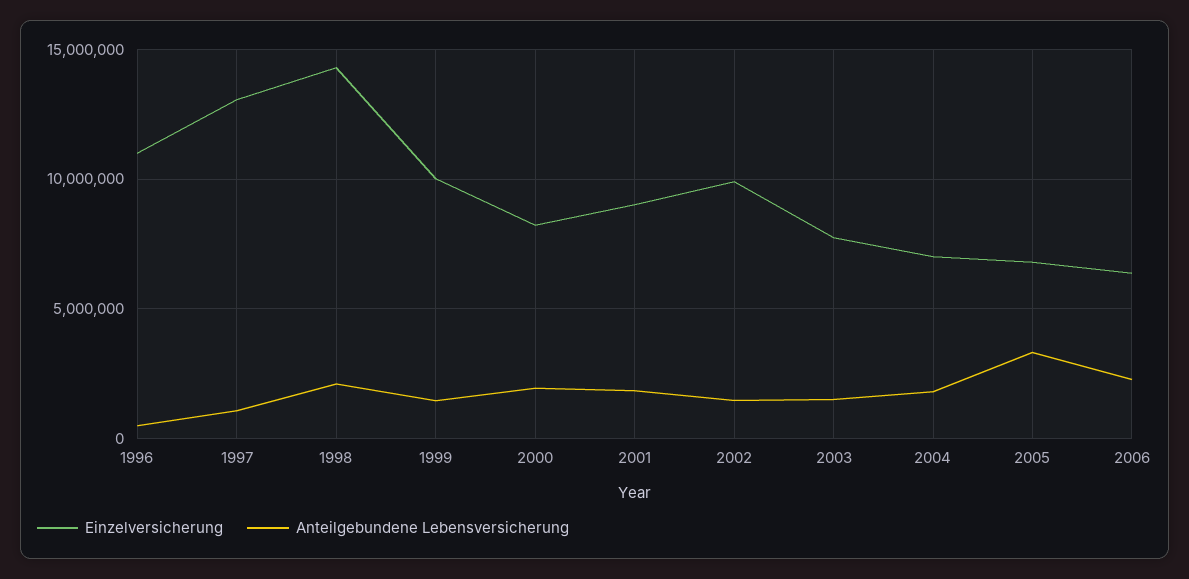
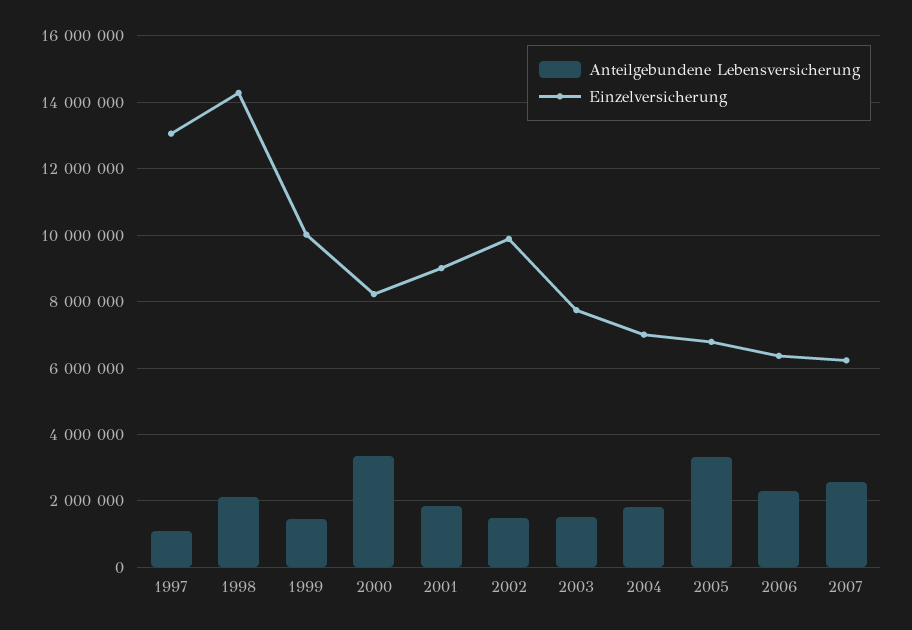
Einzelversicherung, 1996: 11000000 -> none
Anteilgebundene Lebensversicherung, 1996: 500000 -> none
Anteilgebundene Lebensversicherung, 2000: 2000000 -> 3400000
Anteilgebundene Lebensversicherung, 2007: none -> 2600000
Einzelversicherung, 2007: none -> 6200000

